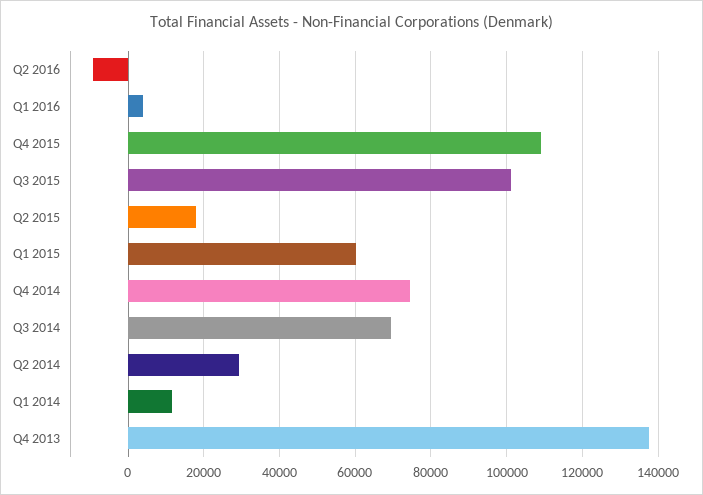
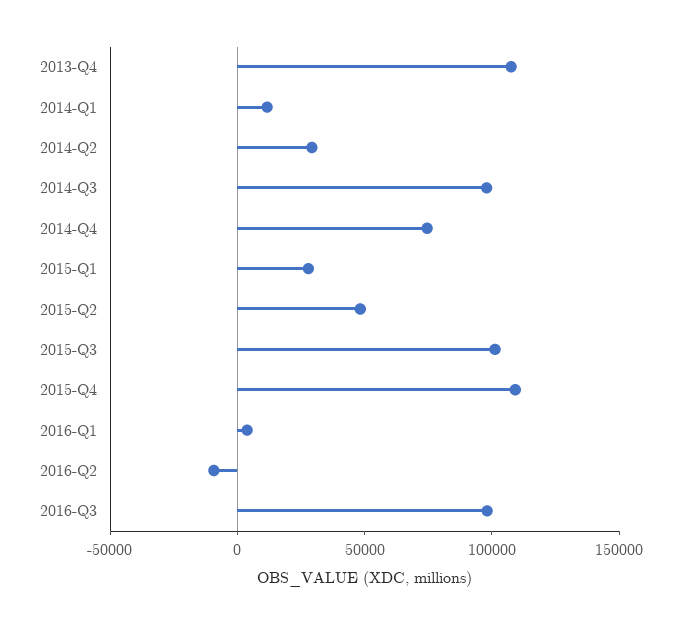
Q2 2015: 18000 -> 50000
Q1 2015: 60000 -> 30000
Q3 2014: 70000 -> 100000
Q4 2013: 138000 -> 110000
2016-Q3: none -> 100000

